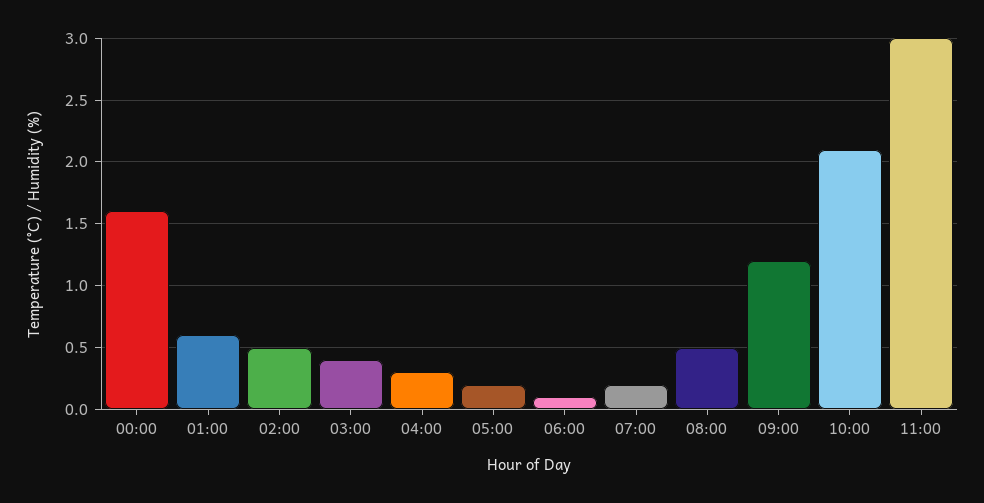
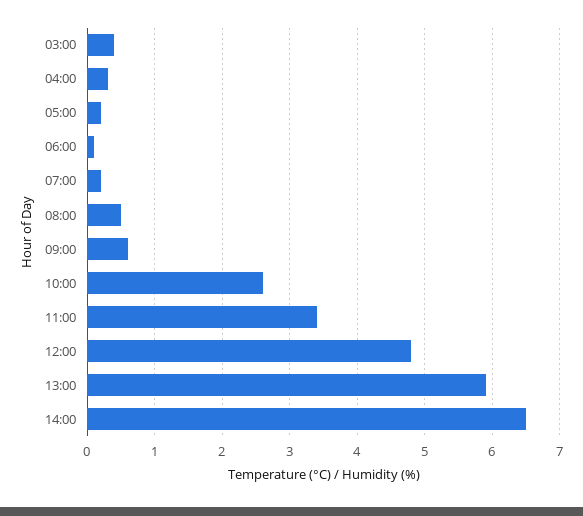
00:00: 1.6 -> none
01:00: 0.6 -> none
02:00: 0.5 -> none
09:00: 1.2 -> 0.6
10:00: 2.1 -> 2.6
11:00: 3 -> 3.4
12:00: none -> 4.8
13:00: none -> 5.9
14:00: none -> 6.5

